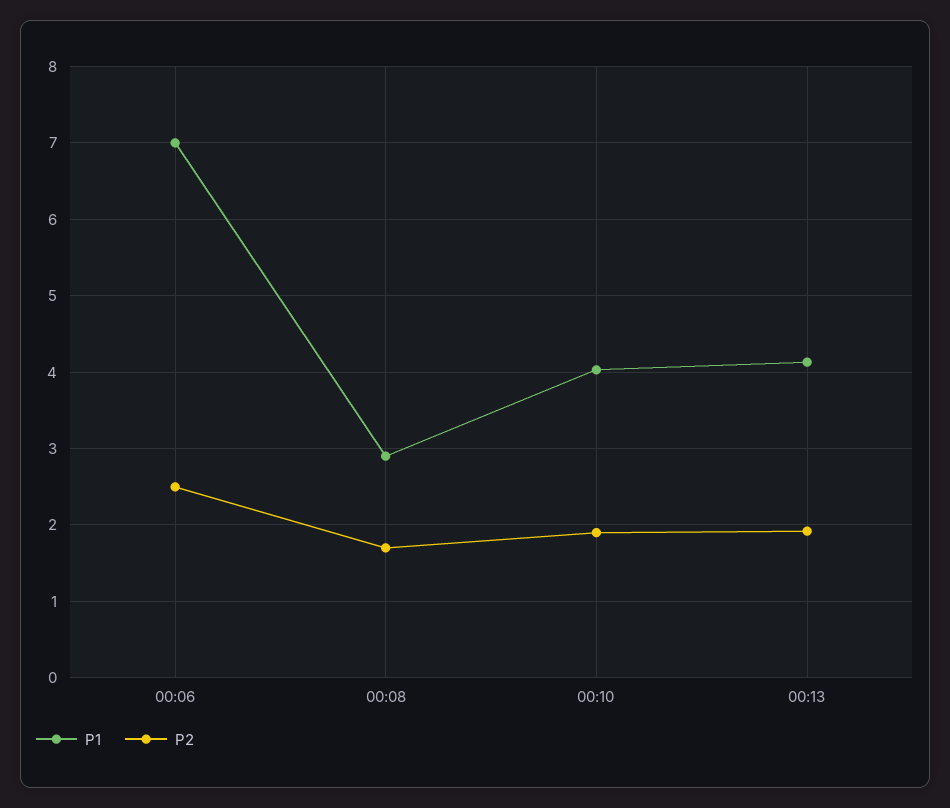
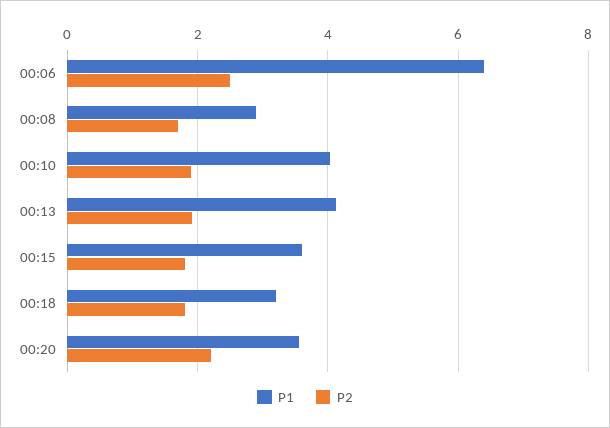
P1, 00:06: 7 -> 6.4
P1, 00:15: none -> 3.6
P2, 00:15: none -> 1.8
P1, 00:18: none -> 3.2
P2, 00:18: none -> 1.8
P1, 00:20: none -> 3.6
P2, 00:20: none -> 2.2

